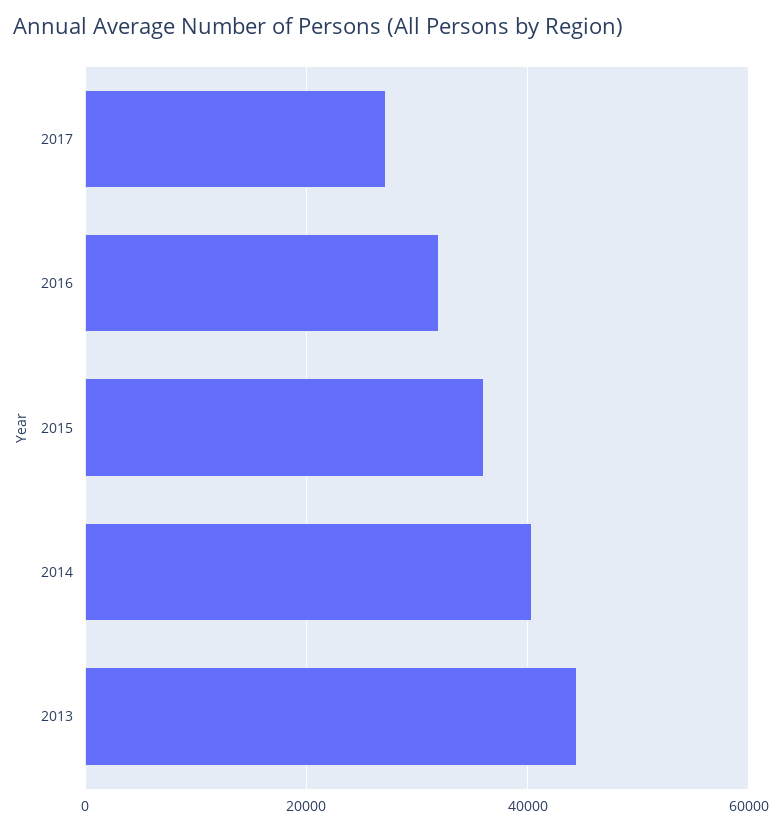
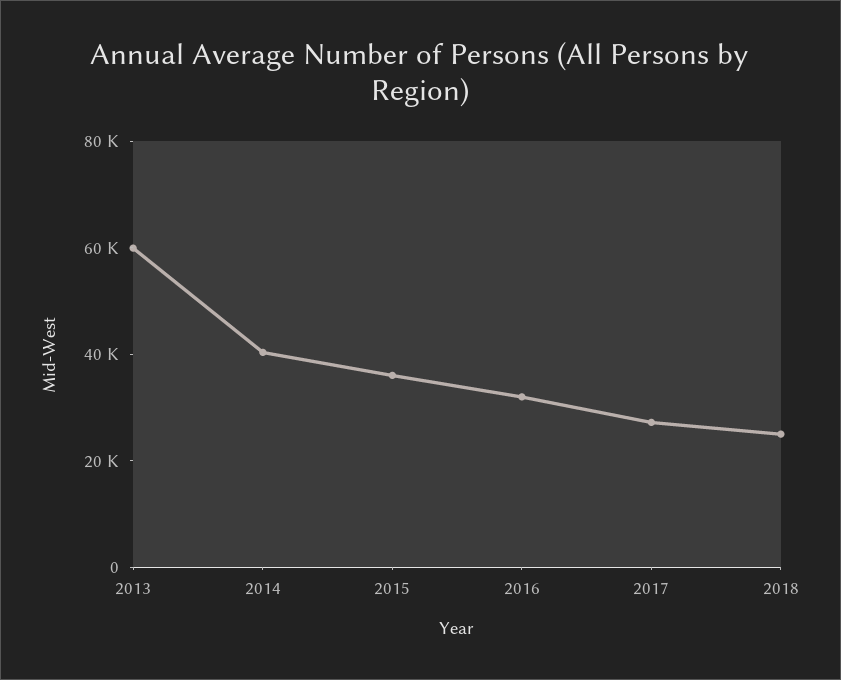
2013: 44000 -> 60000
2018: none -> 25000

